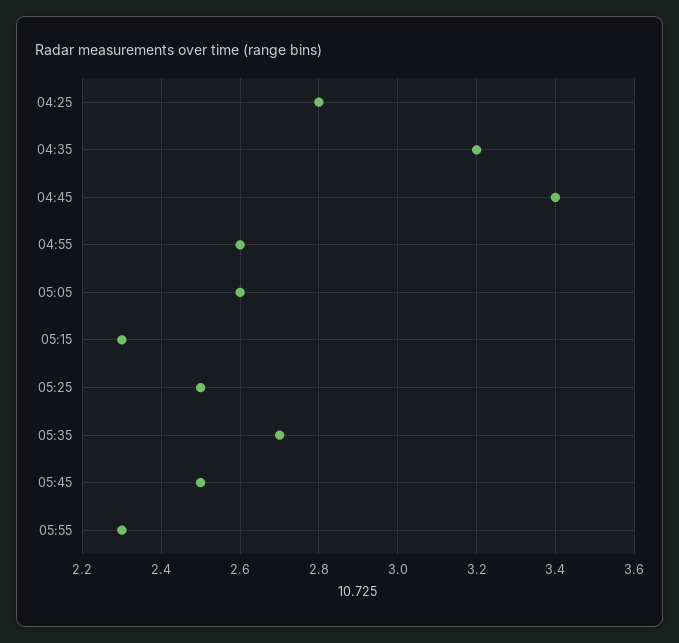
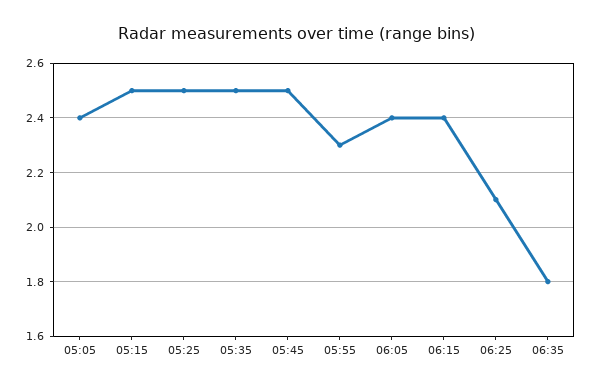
04:25: 2.8 -> none
04:35: 3.2 -> none
04:45: 3.4 -> none
04:55: 2.6 -> none
05:05: 2.6 -> 2.4
05:15: 2.3 -> 2.5
05:35: 2.7 -> 2.5
06:05: none -> 2.4
06:15: none -> 2.4
06:25: none -> 2.1
06:35: none -> 1.8

